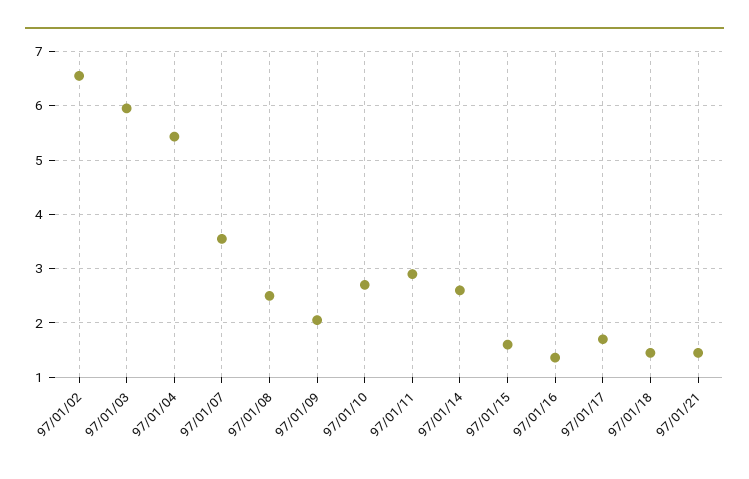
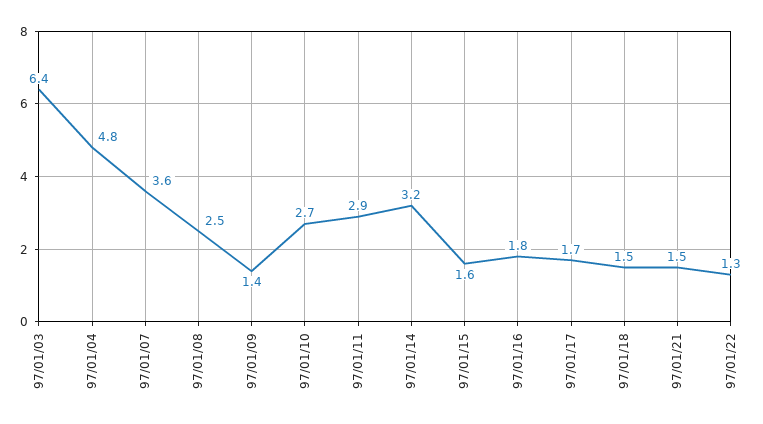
97/01/02: 6.6 -> none
97/01/03: 6 -> 6.4
97/01/04: 5.4 -> 4.8
97/01/09: 2 -> 1.4
97/01/14: 2.6 -> 3.2
97/01/16: 1.4 -> 1.8
97/01/22: none -> 1.3

